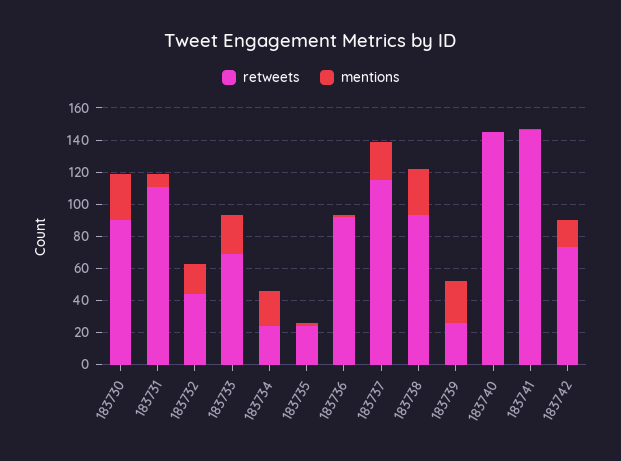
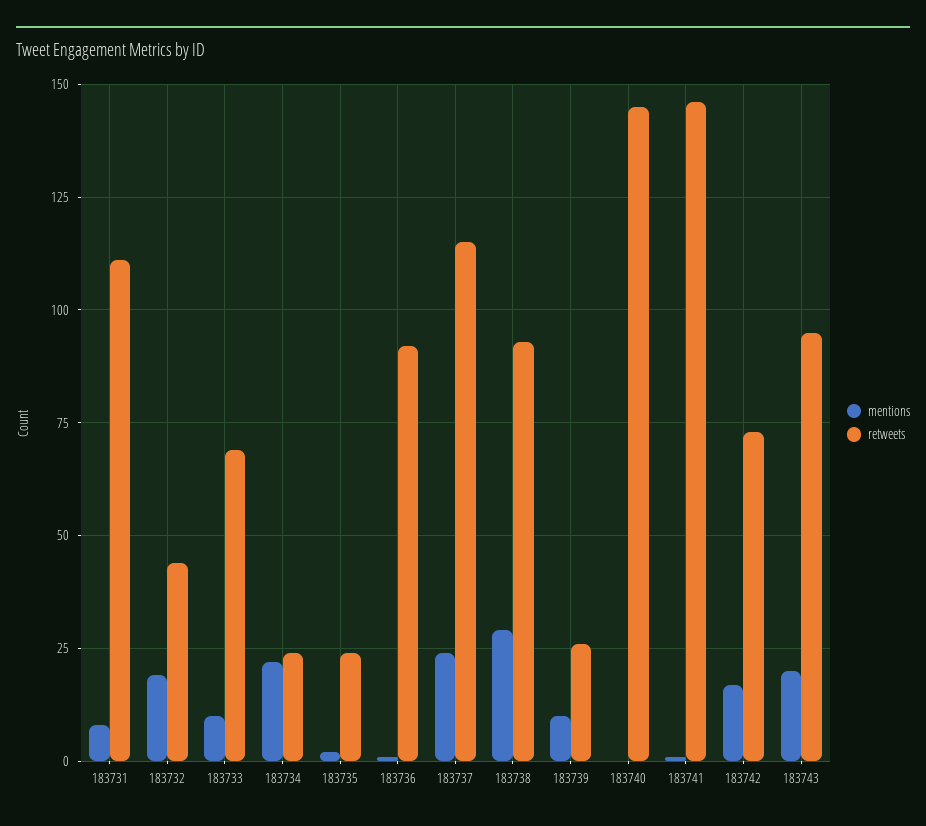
retweets, 183730: 90 -> none
mentions, 183730: 30 -> none
mentions, 183733: 25 -> 10
mentions, 183739: 25 -> 10
mentions, 183743: none -> 20
retweets, 183743: none -> 95

